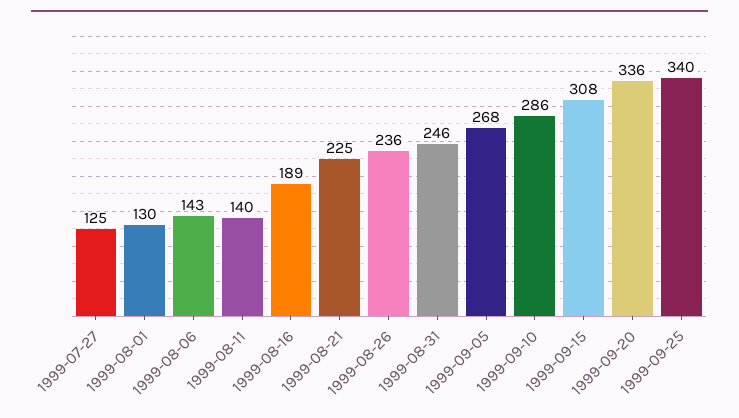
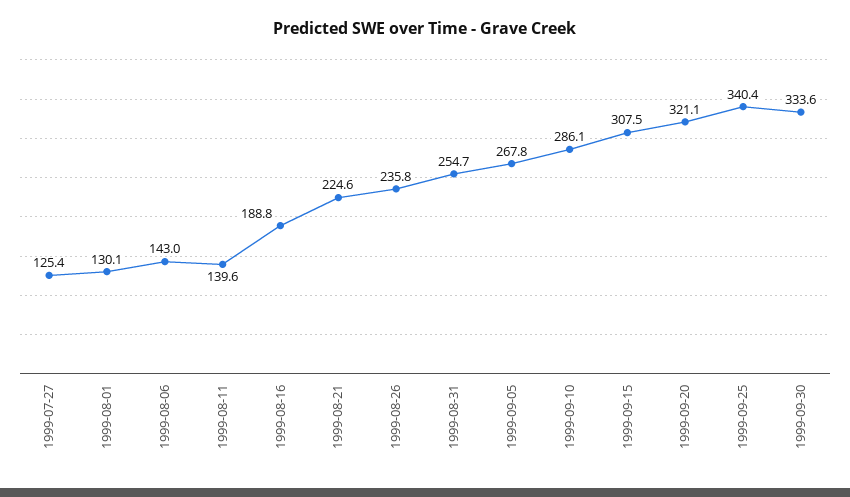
1999-08-31: 246 -> 254.7
1999-09-20: 336 -> 321.1
1999-09-30: none -> 333.6

